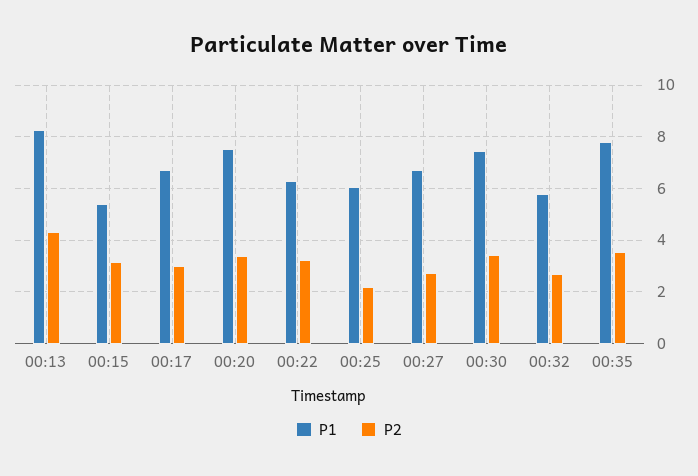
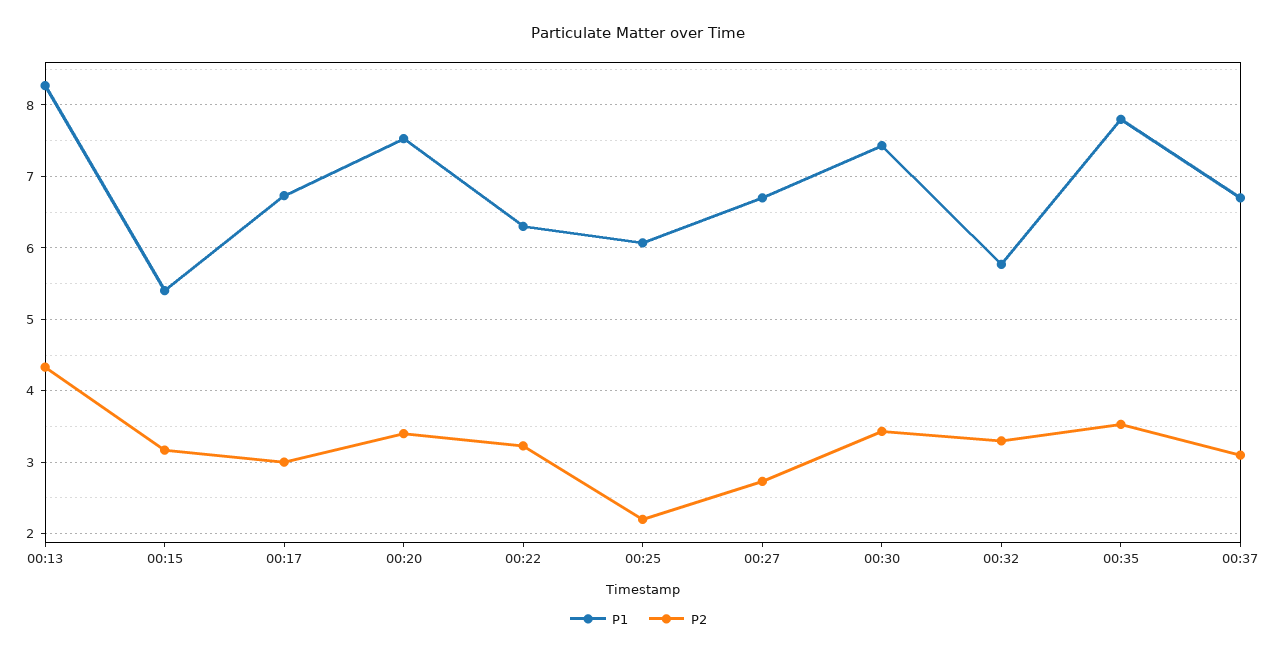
P2, 00:32: 2.75 -> 3.3
P1, 00:37: none -> 6.7
P2, 00:37: none -> 3.1

